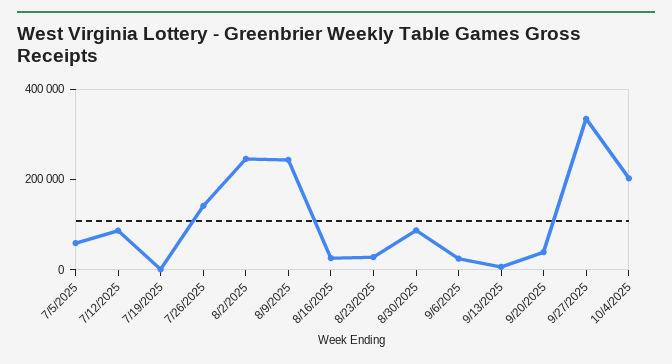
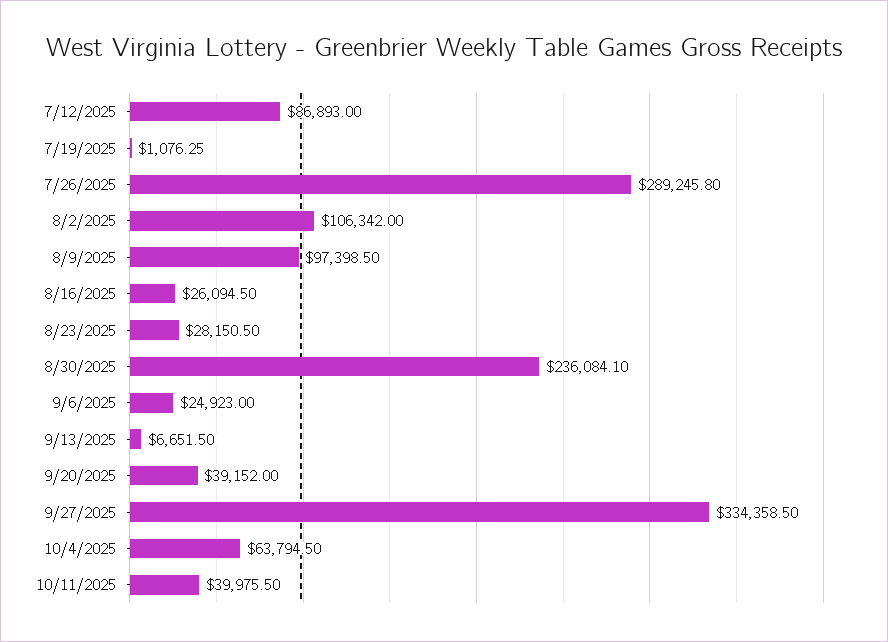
7/5/2025: 50000 -> none
7/26/2025: 150000 -> 289245.8
8/2/2025: 250000 -> 106342
8/9/2025: 250000 -> 97398.5
8/30/2025: 100000 -> 236084.1
10/4/2025: 200000 -> 63794.5
10/11/2025: none -> 39975.5

